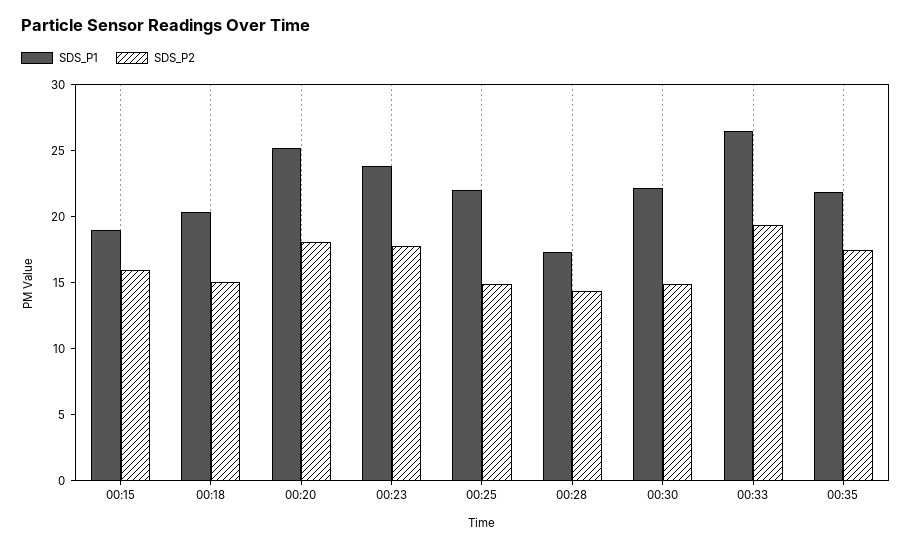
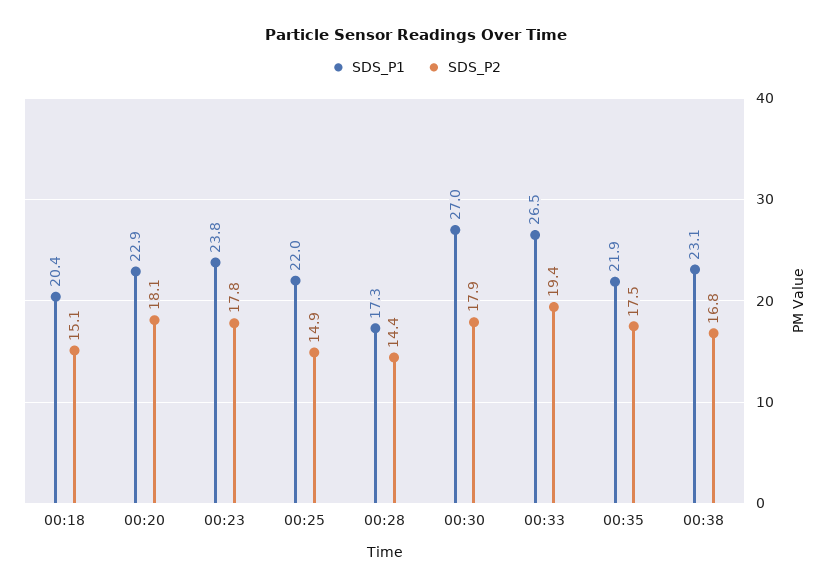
SDS_P1, 00:15: 19 -> none
SDS_P2, 00:15: 16 -> none
SDS_P1, 00:20: 25 -> 22.9
SDS_P1, 00:30: 22 -> 27
SDS_P2, 00:30: 15 -> 17.9
SDS_P1, 00:38: none -> 23.1
SDS_P2, 00:38: none -> 16.8

